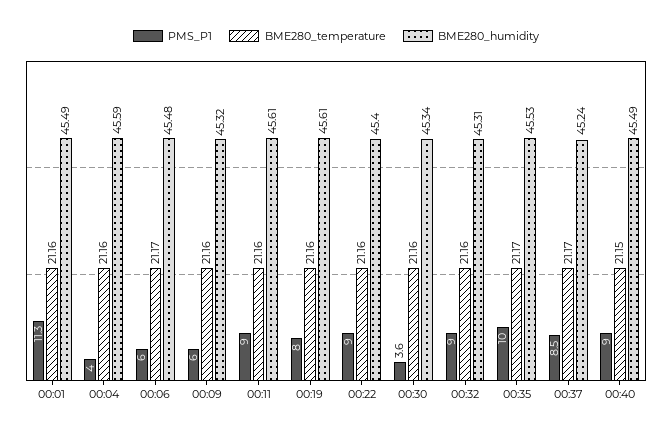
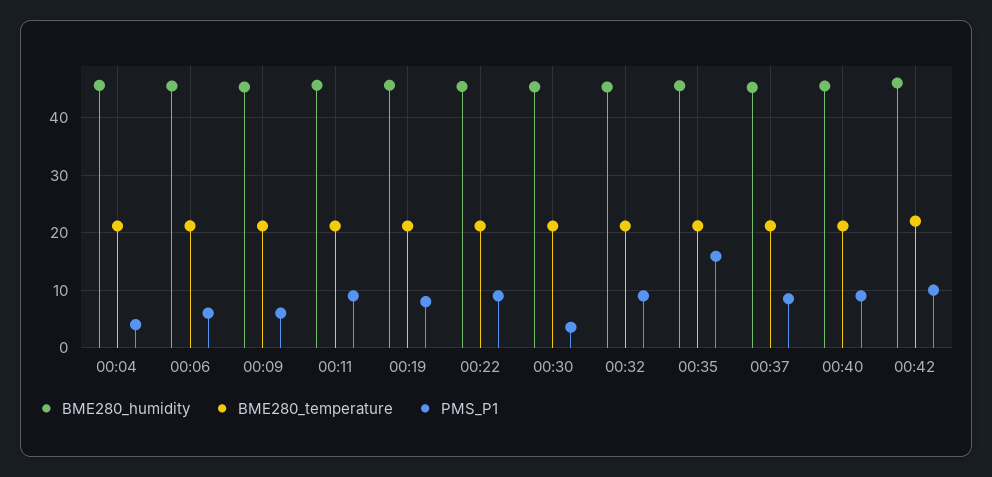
PMS_P1, 00:01: 11.3 -> none
BME280_temperature, 00:01: 21.16 -> none
BME280_humidity, 00:01: 45.49 -> none
PMS_P1, 00:35: 10 -> 16
BME280_humidity, 00:42: none -> 46
BME280_temperature, 00:42: none -> 22
PMS_P1, 00:42: none -> 10

